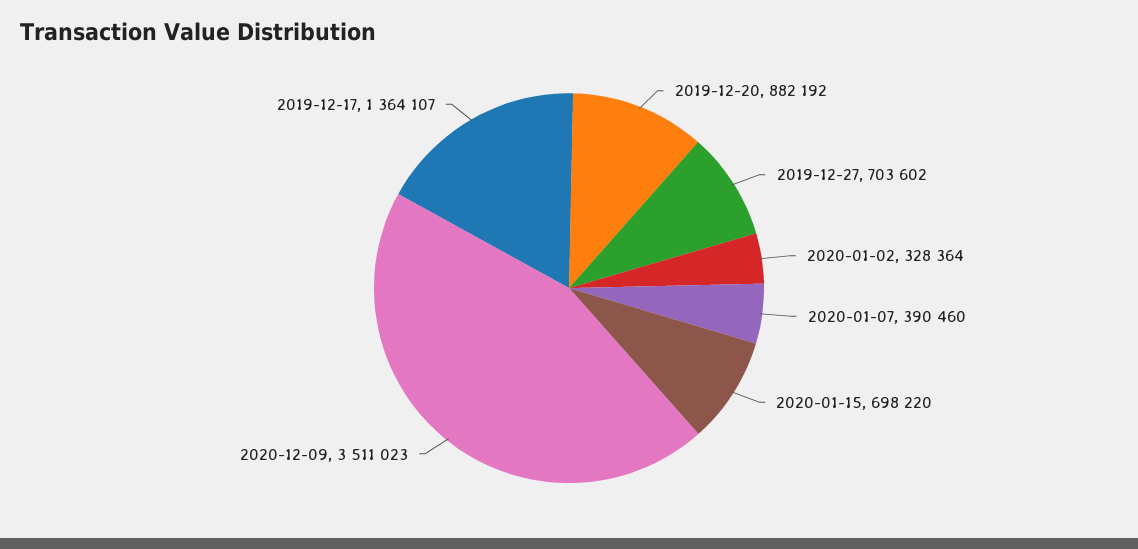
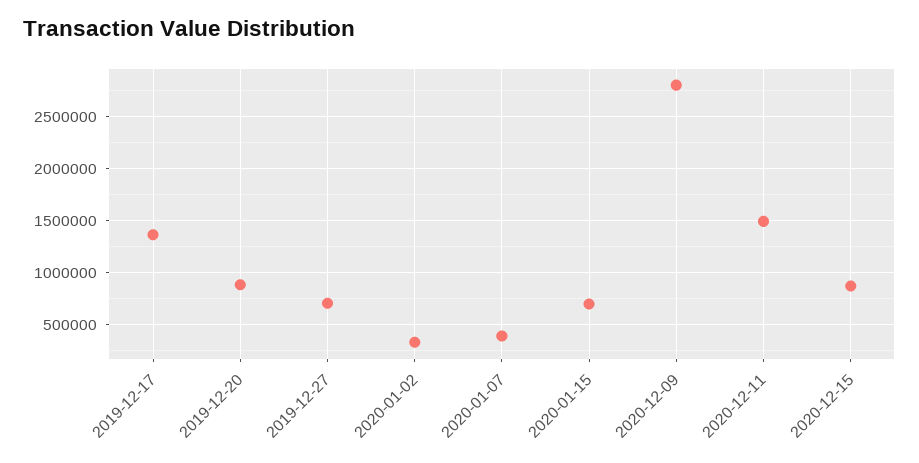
2020-12-09: 3511023 -> 2800000
2020-12-11: none -> 1500000
2020-12-15: none -> 900000

